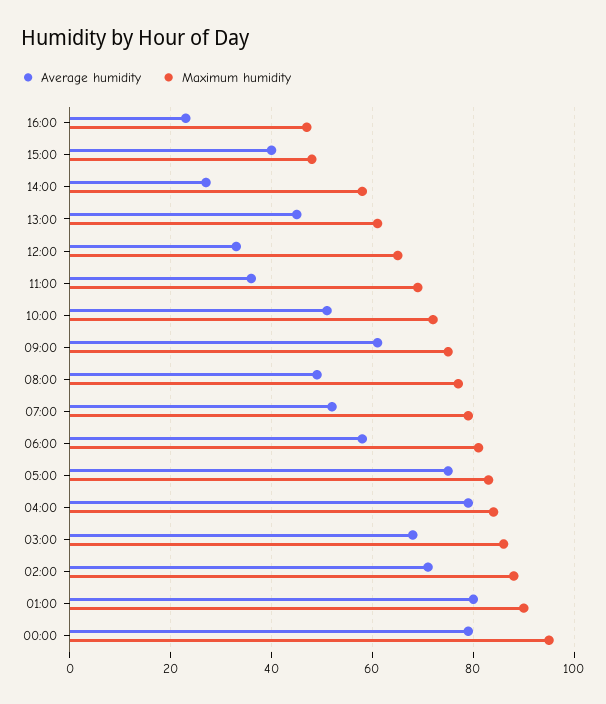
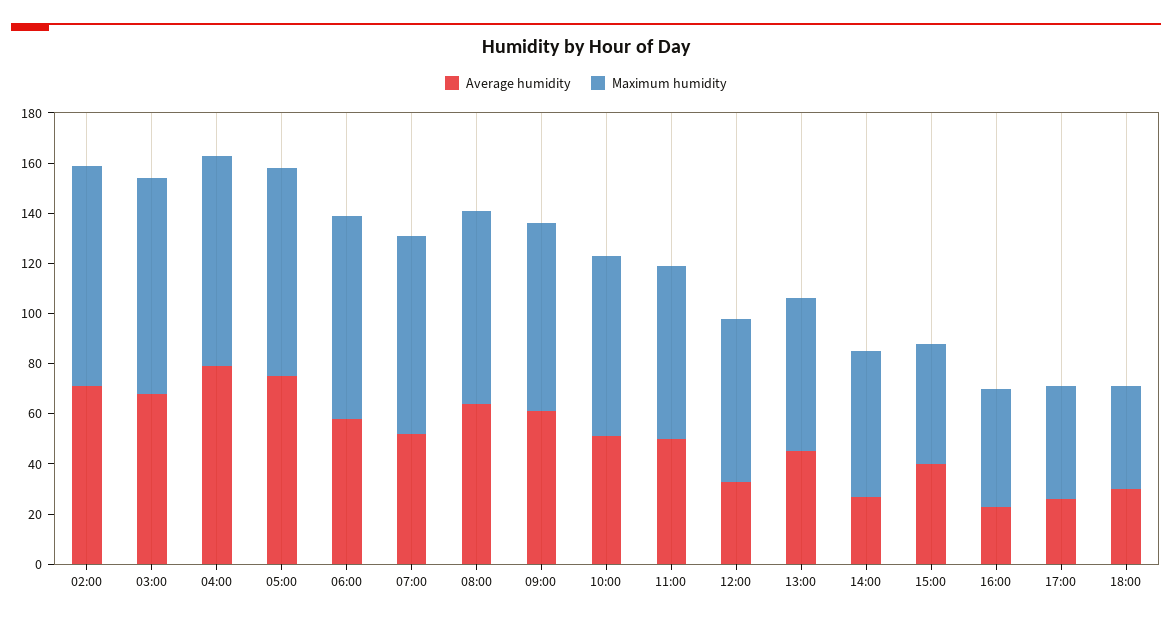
Average humidity, 11:00: 35 -> 50
Average humidity, 08:00: 50 -> 65
Average humidity, 01:00: 80 -> none
Maximum humidity, 01:00: 90 -> none
Average humidity, 00:00: 80 -> none
Maximum humidity, 00:00: 95 -> none
Average humidity, 17:00: none -> 25
Maximum humidity, 17:00: none -> 45
Average humidity, 18:00: none -> 30
Maximum humidity, 18:00: none -> 40

